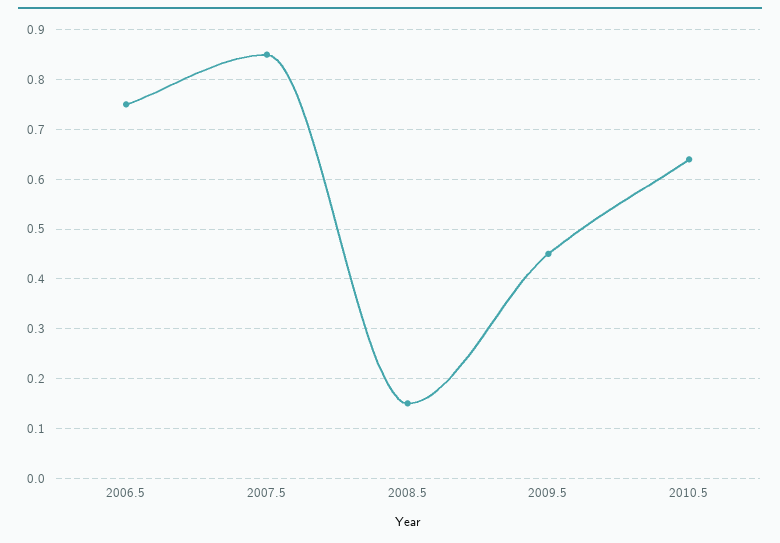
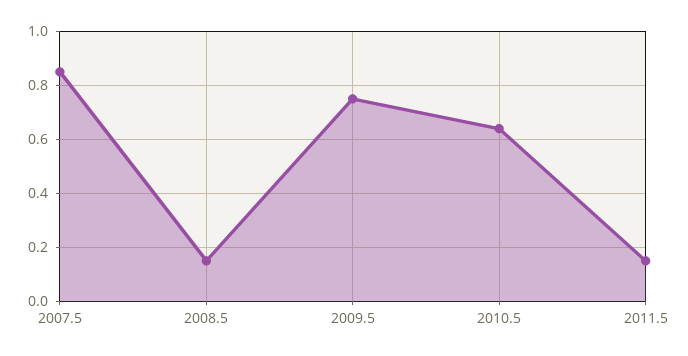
2006.5: 0.75 -> none
2009.5: 0.45 -> 0.75
2011.5: none -> 0.15

